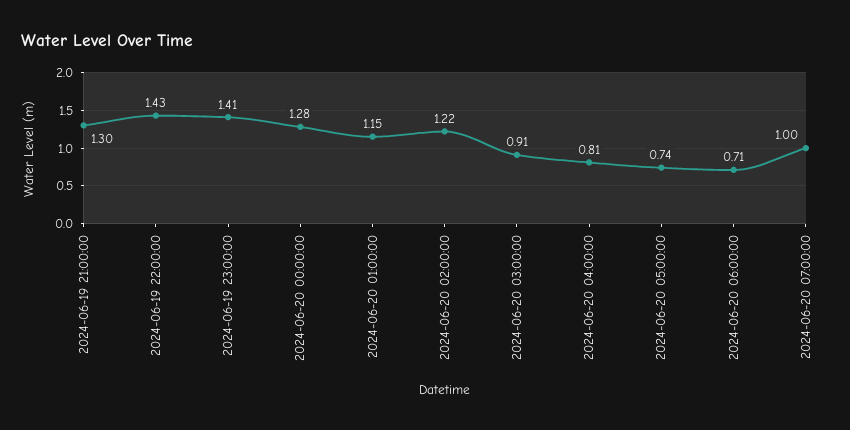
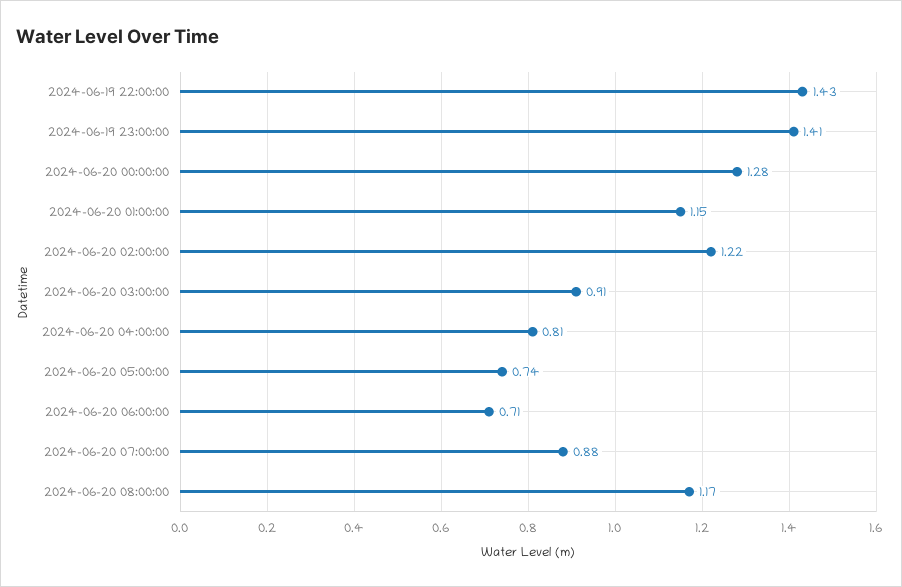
2024-06-19 21:00:00: 1.3 -> none
2024-06-20 07:00:00: 1 -> 0.88
2024-06-20 08:00:00: none -> 1.17

